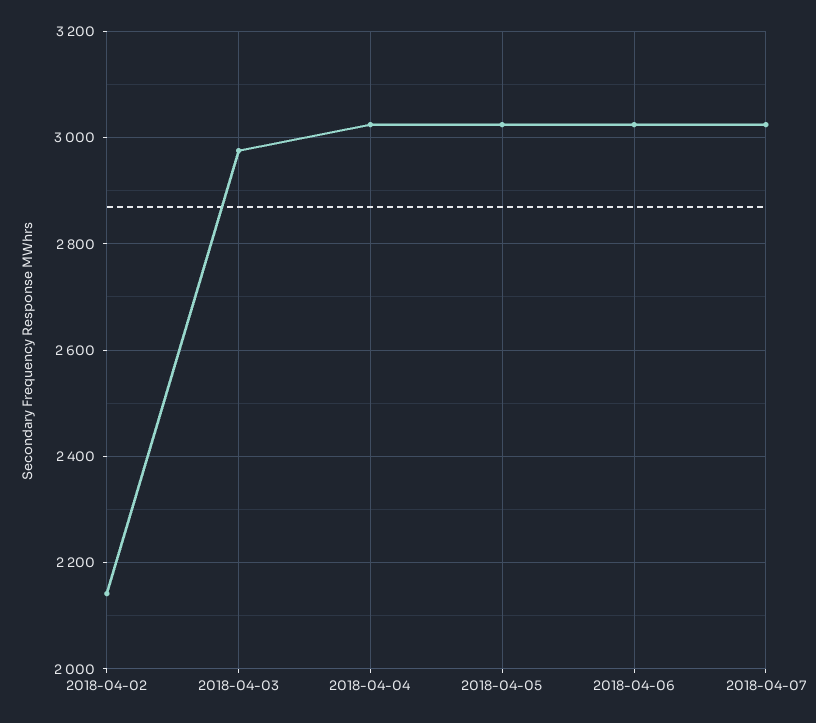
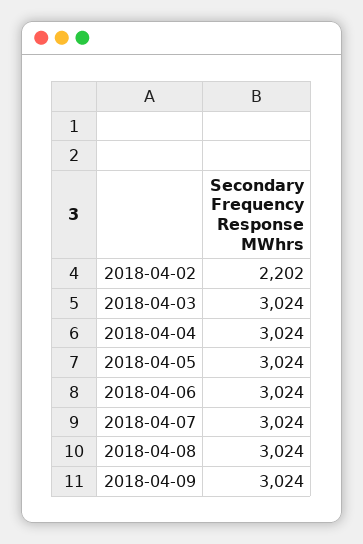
2018-04-02: 2140 -> 2202
2018-04-03: 2980 -> 3024
2018-04-08: none -> 3024
2018-04-09: none -> 3024

